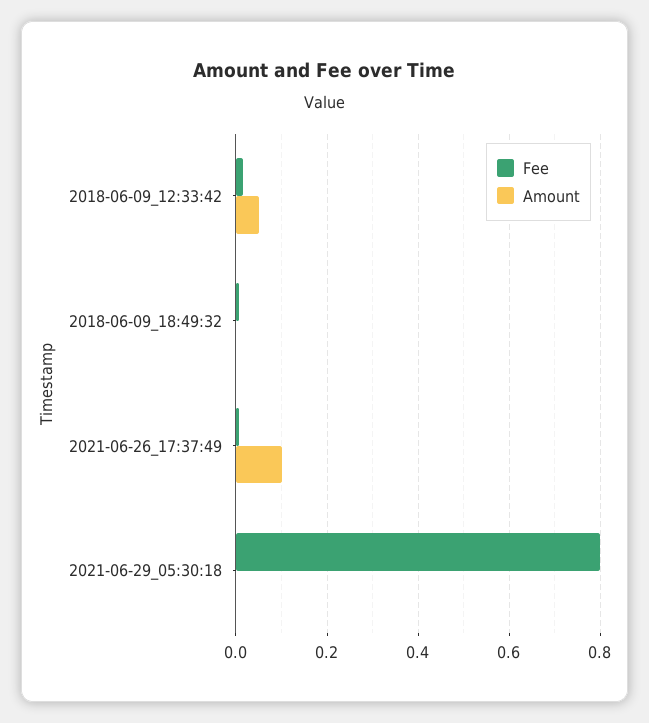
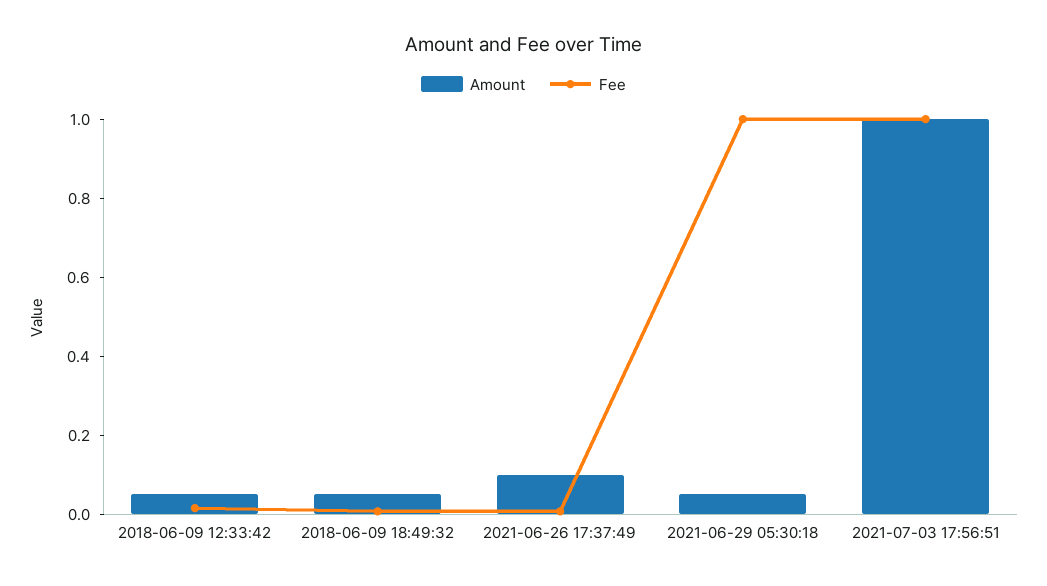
Amount, 2018-06-09_18:49:32: 0 -> 0.05
Fee, 2021-06-29_05:30:18: 0.8 -> 1
Amount, 2021-06-29_05:30:18: 0 -> 0.05
Amount, 2021-07-03 17:56:51: none -> 1
Fee, 2021-07-03 17:56:51: none -> 1

